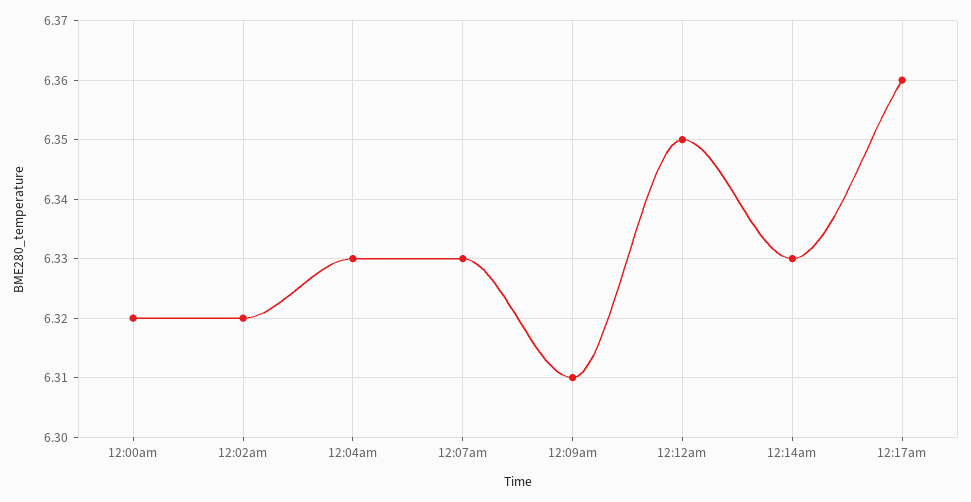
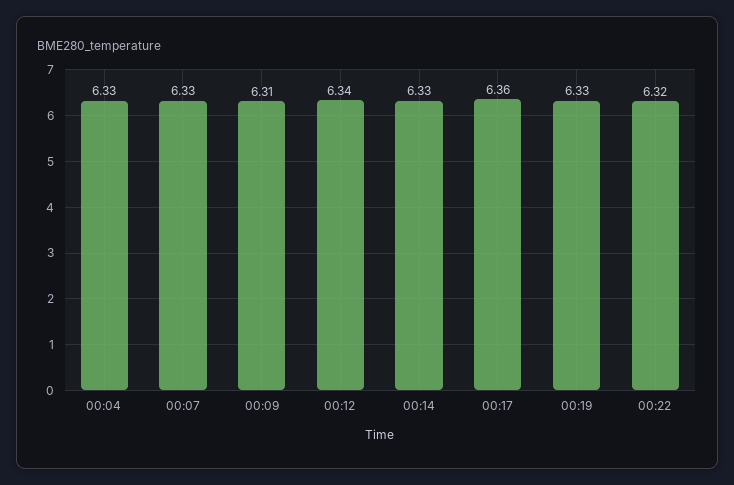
12:00am: 6.32 -> none
12:02am: 6.32 -> none
12:12am: 6.35 -> 6.34
00:19: none -> 6.33
00:22: none -> 6.32

